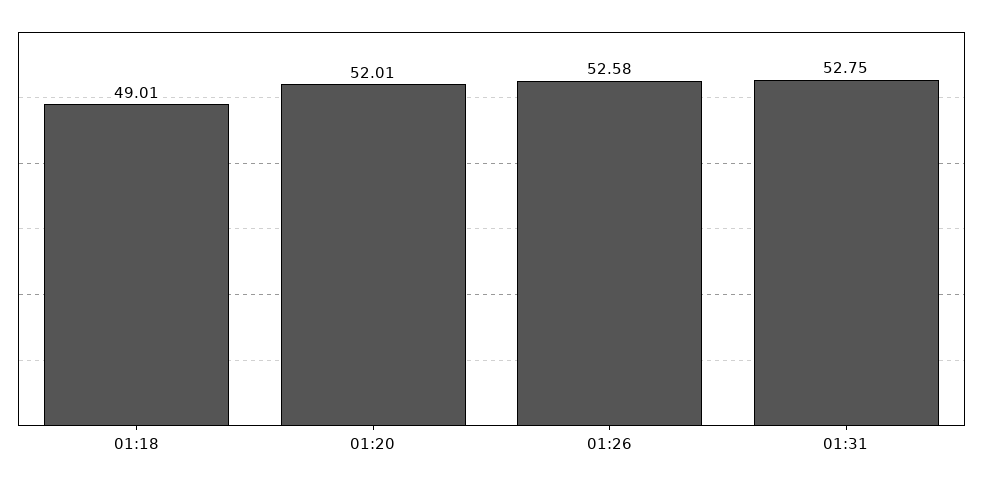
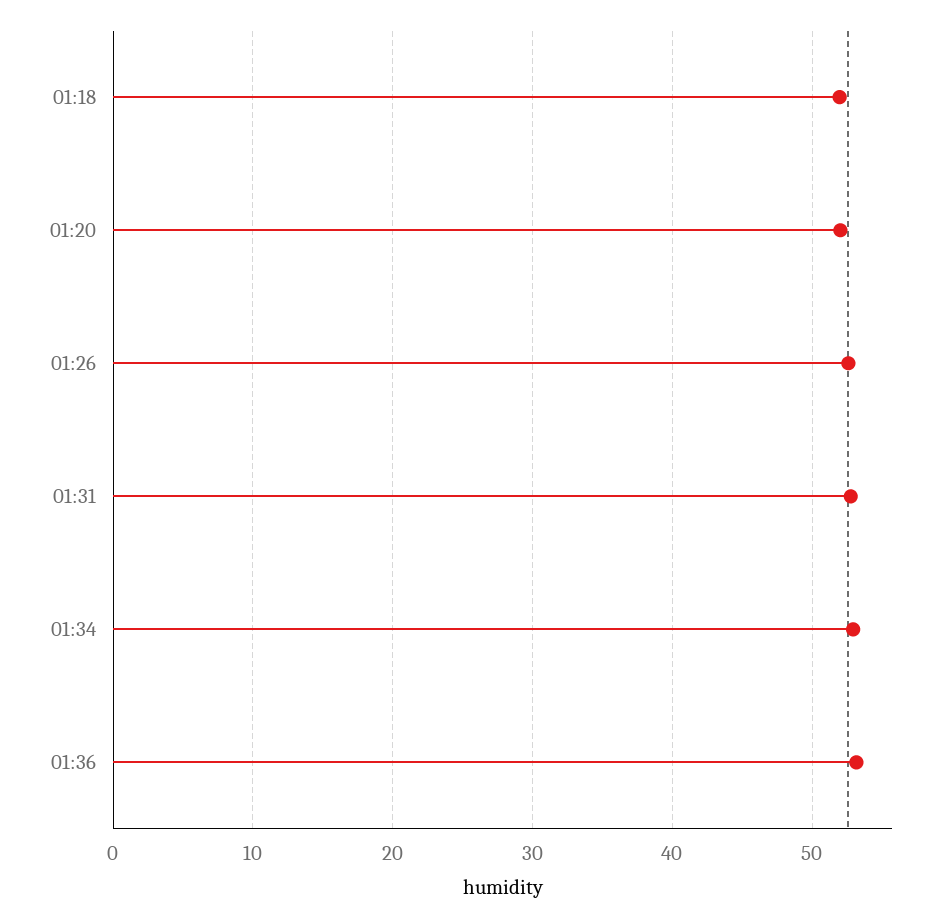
01:18: 49.01 -> 52
01:34: none -> 53
01:36: none -> 53

